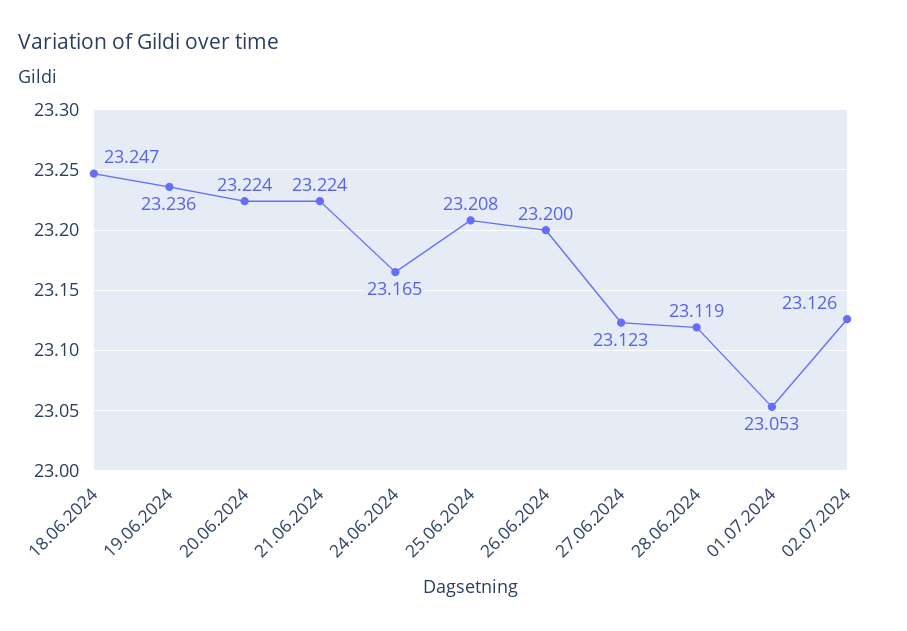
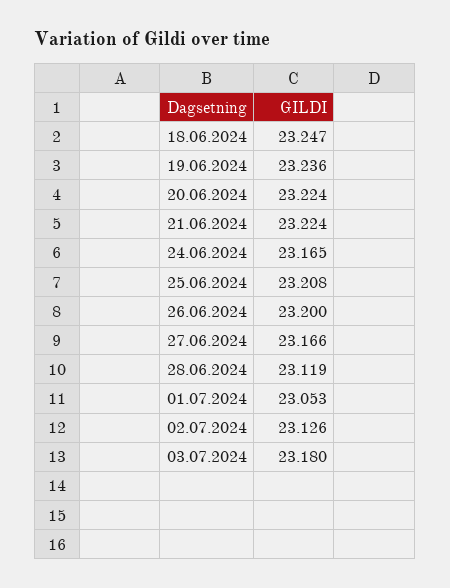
27.06.2024: 23.123 -> 23.166
03.07.2024: none -> 23.18

